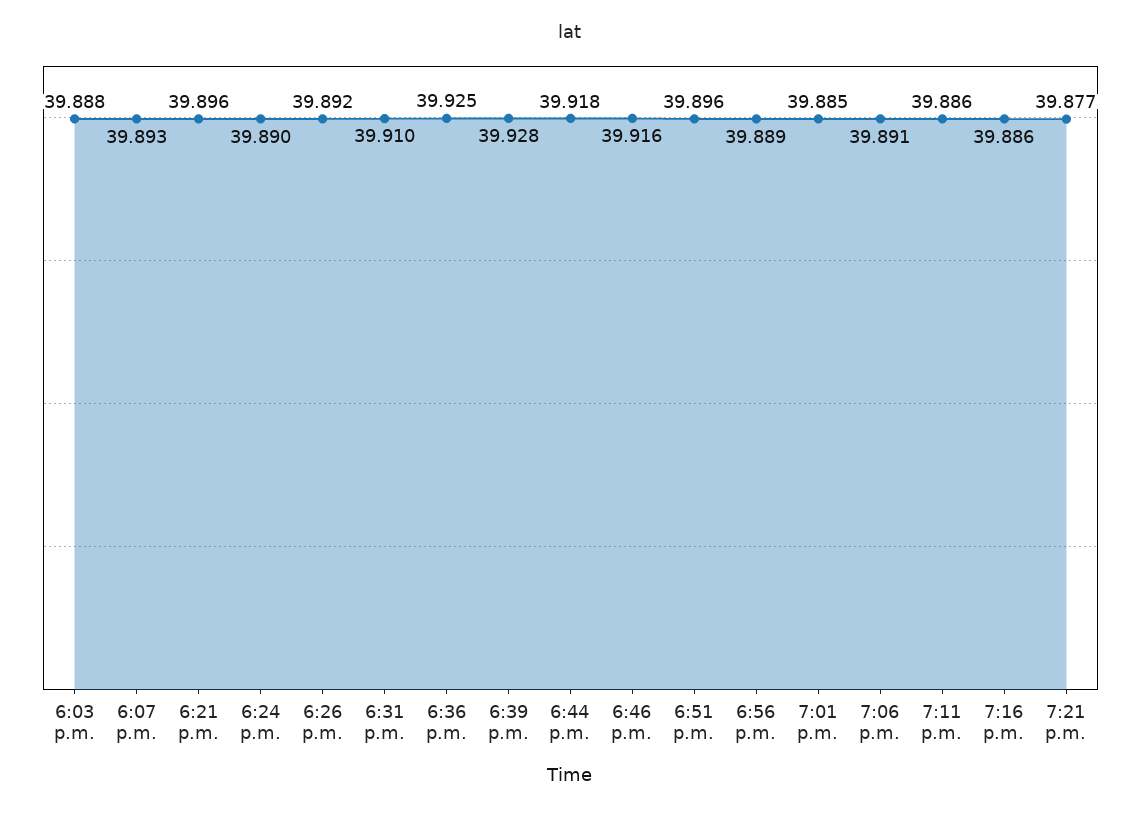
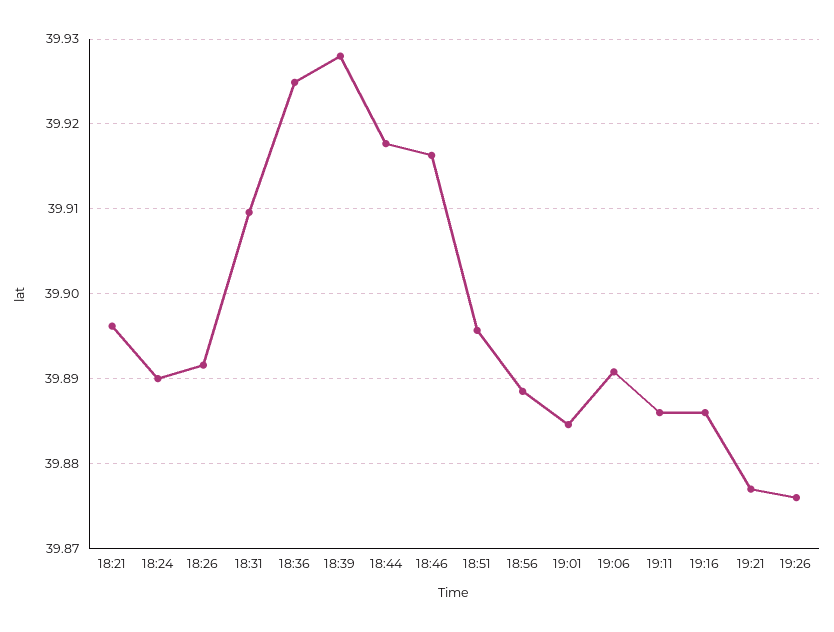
6:03 p.m.: 39.888 -> none
6:07 p.m.: 39.893 -> none
19:26: none -> 39.876

